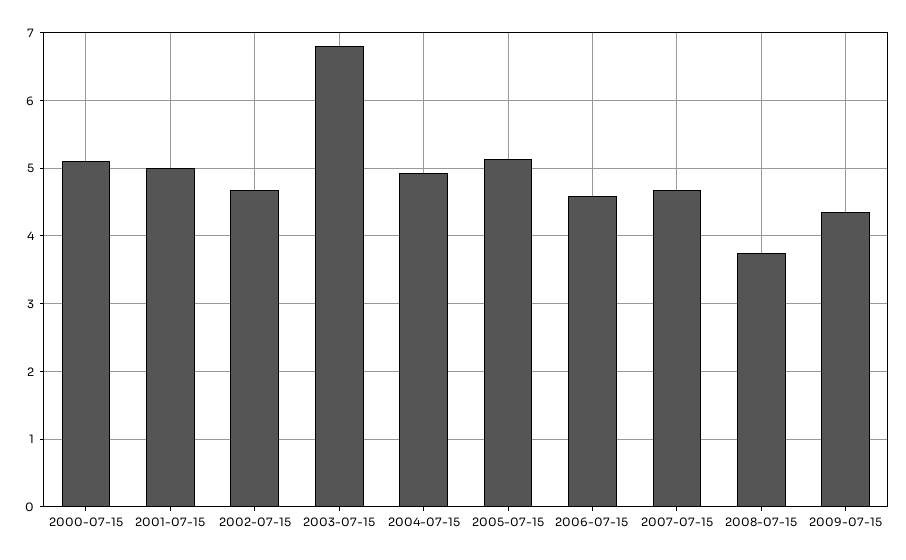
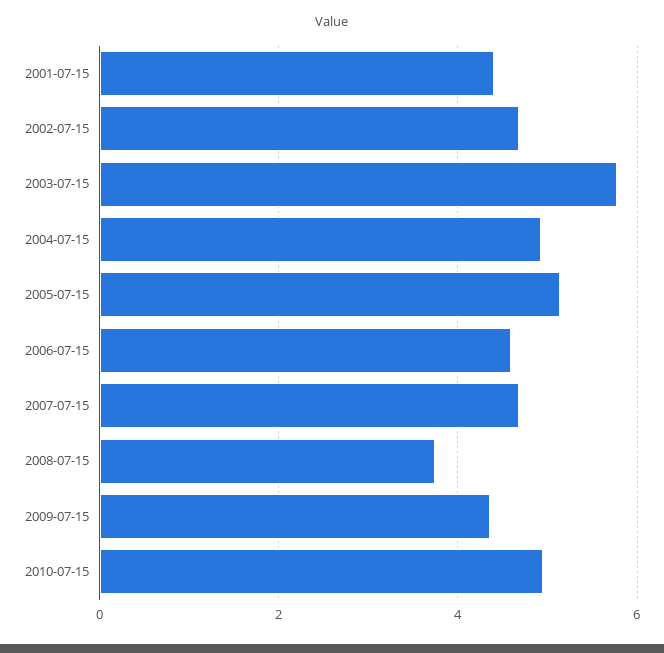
2000-07-15: 5.1 -> none
2001-07-15: 5 -> 4.4
2003-07-15: 6.8 -> 5.8
2010-07-15: none -> 5

